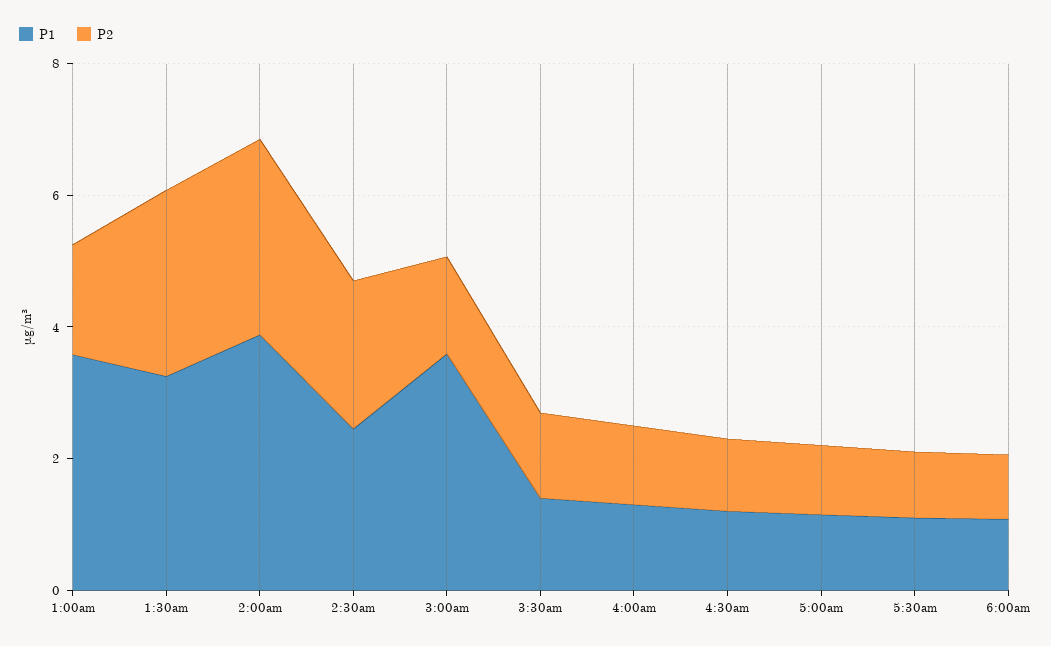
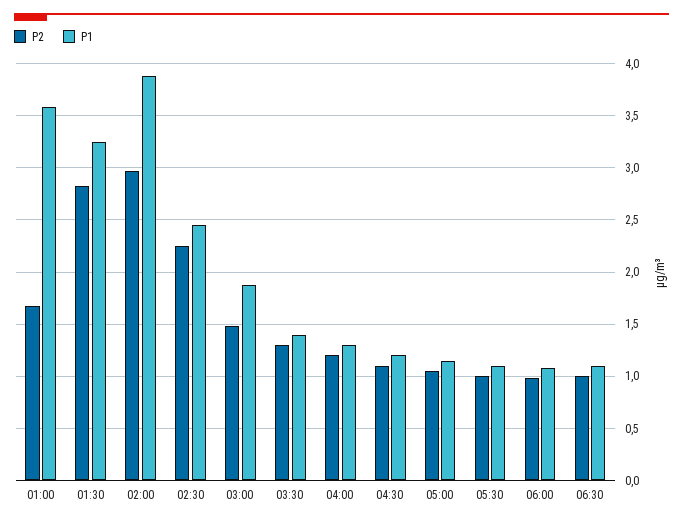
P1, 3:00am: 3.5 -> 1.9
P2, 06:30: none -> 1
P1, 06:30: none -> 1.1

